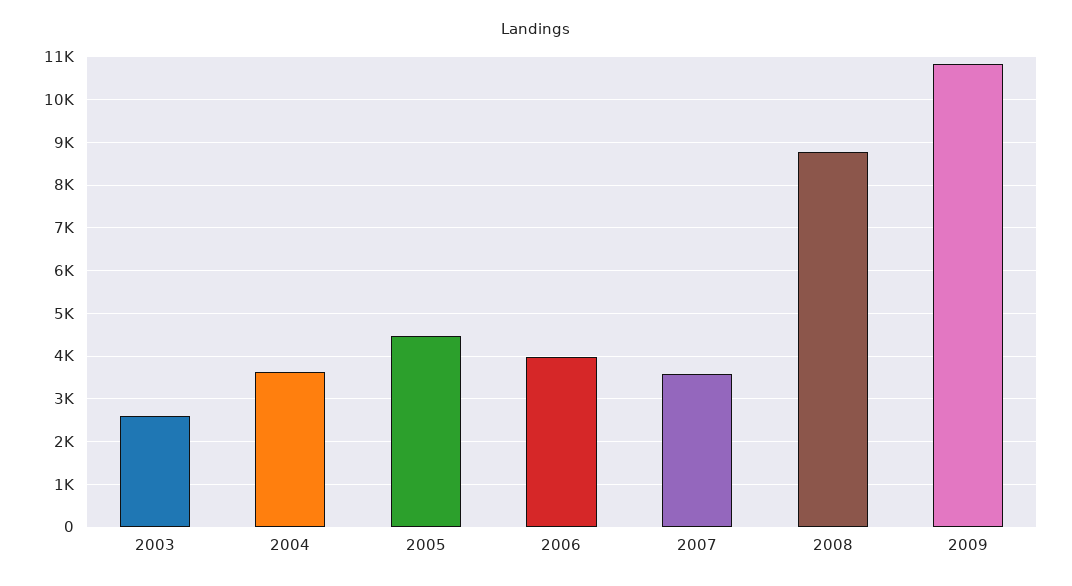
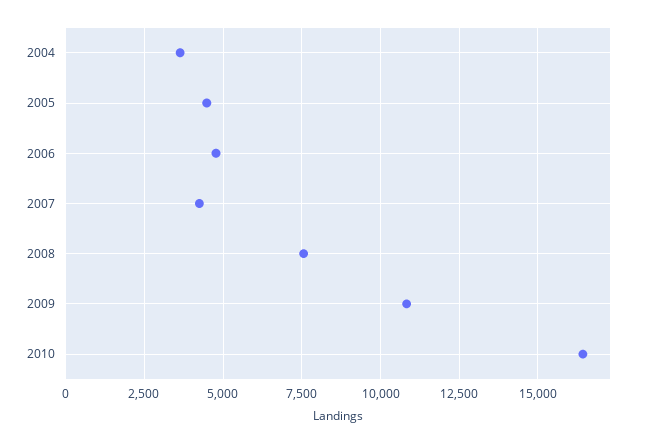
2003: 2600 -> none
2006: 4000 -> 4750
2007: 3600 -> 4250
2008: 8800 -> 7500
2010: none -> 16500

